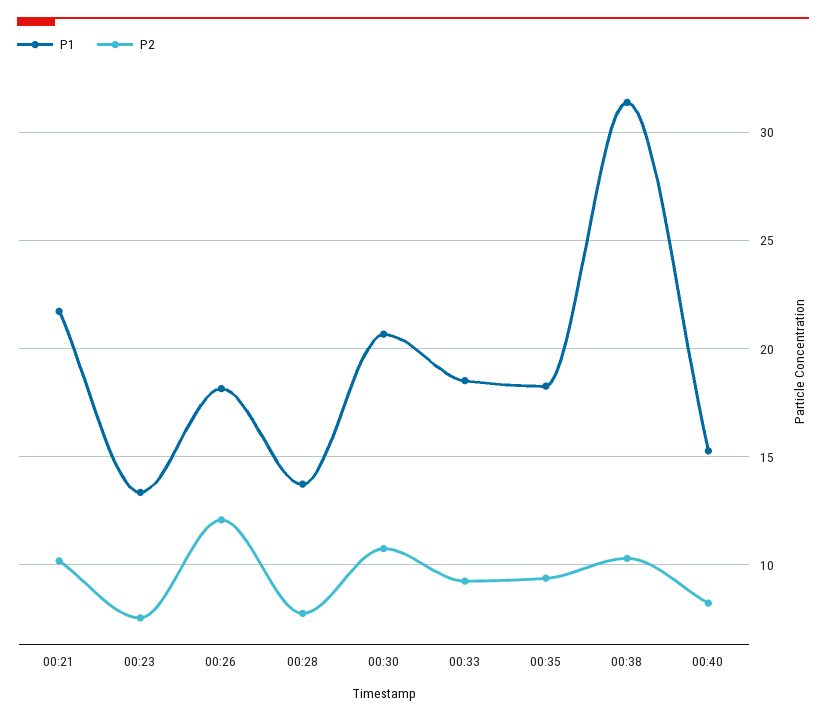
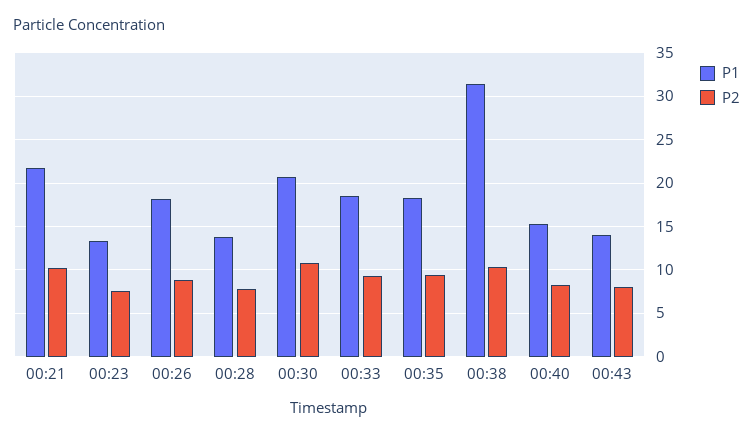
P2, 00:26: 12 -> 9
P1, 00:43: none -> 14
P2, 00:43: none -> 8

